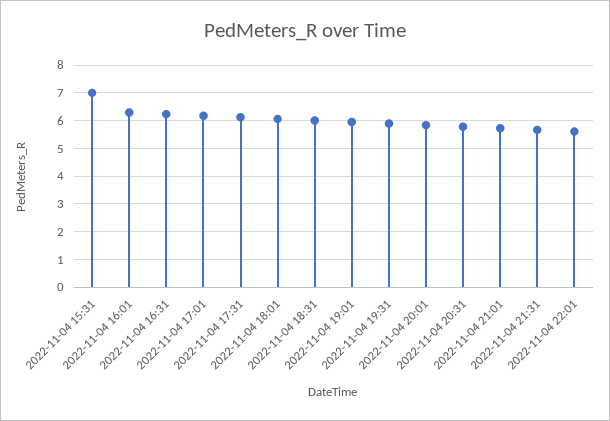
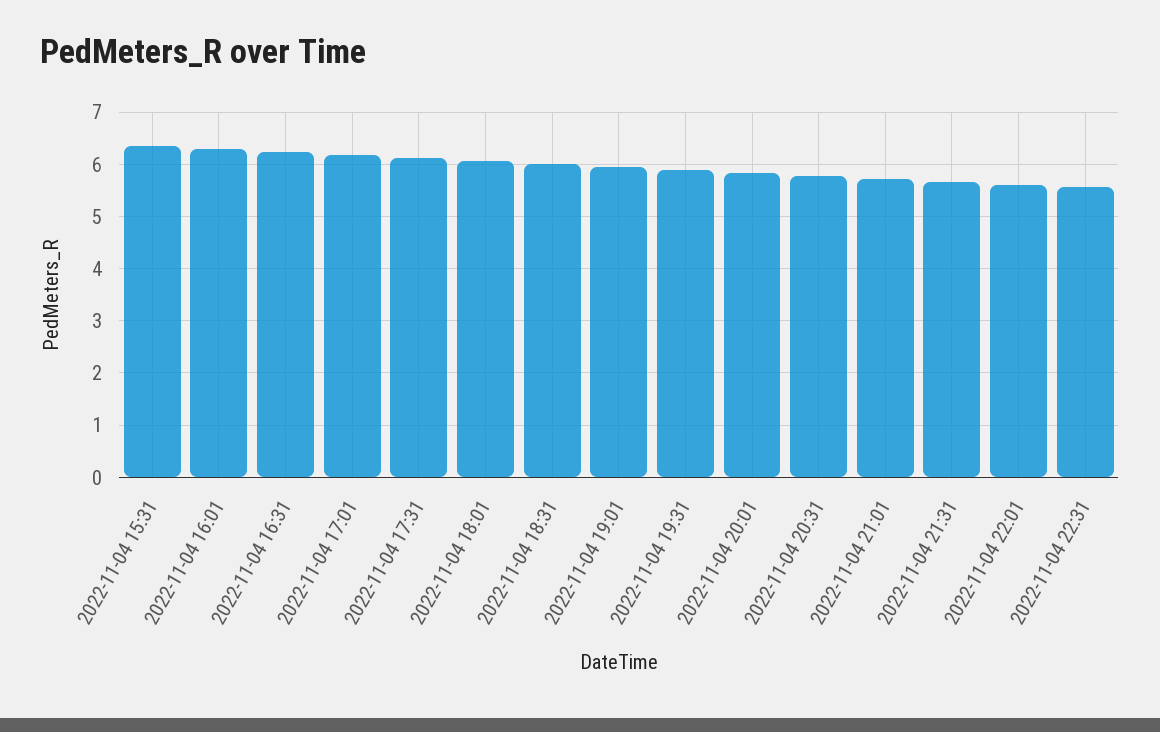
2022-11-04 15:31: 7 -> 6.4
2022-11-04 22:31: none -> 5.6

